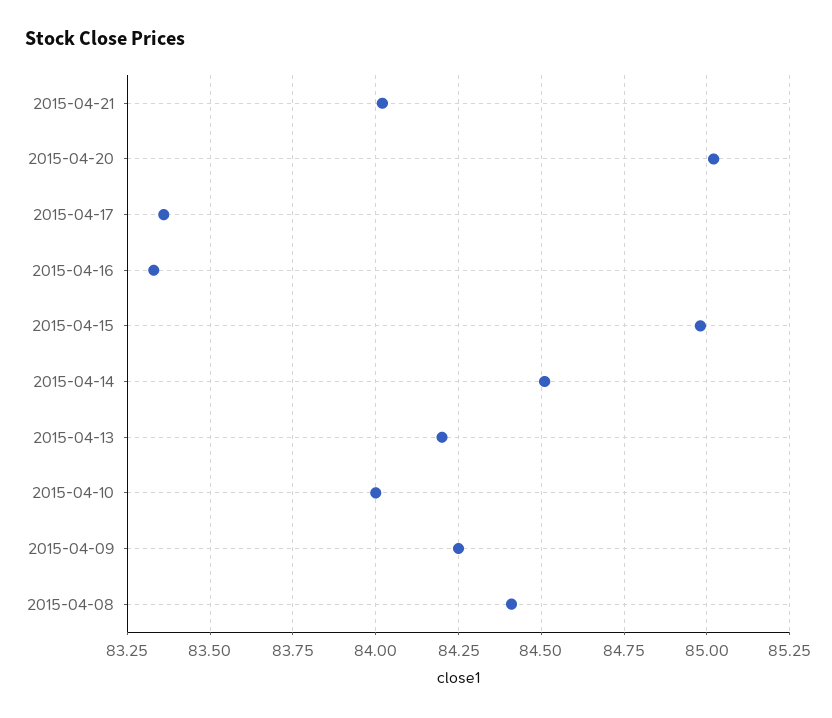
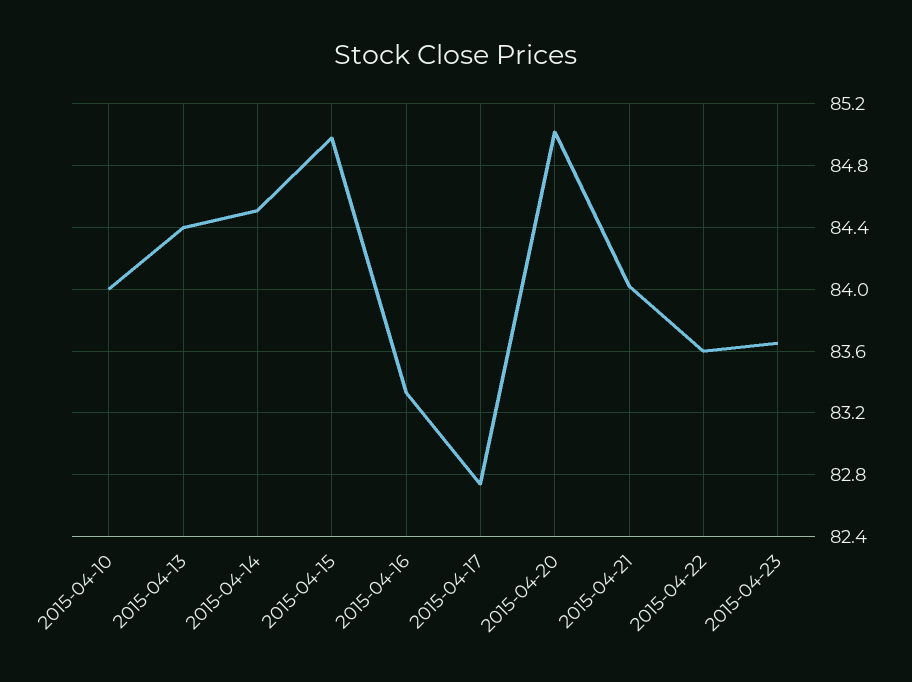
2015-04-17: 83.35 -> 82.75
2015-04-13: 84.2 -> 84.4
2015-04-09: 84.25 -> none
2015-04-08: 84.4 -> none
2015-04-22: none -> 83.6
2015-04-23: none -> 83.65

